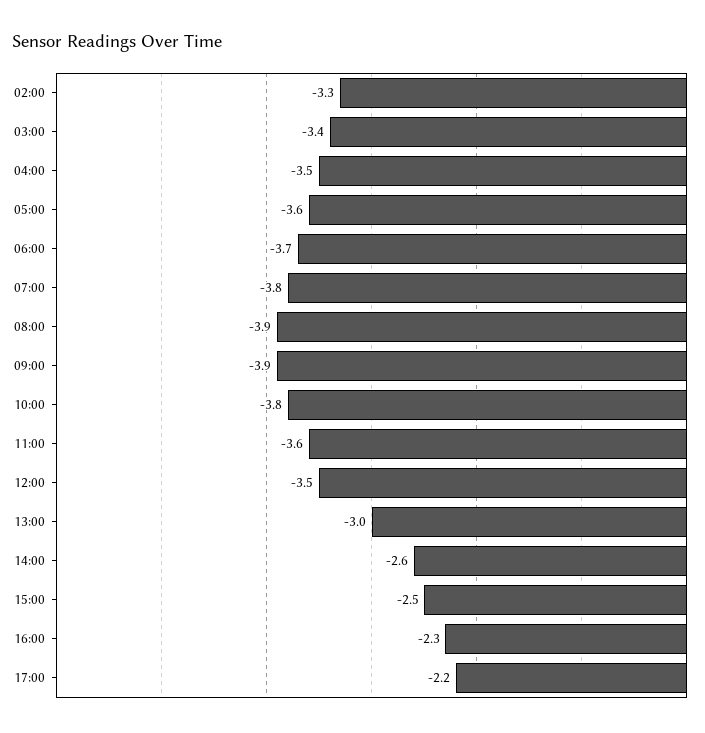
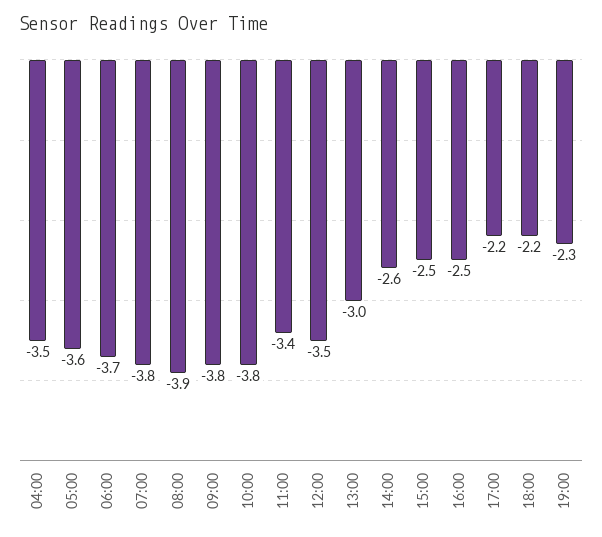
02:00: -3.3 -> none
03:00: -3.4 -> none
09:00: -3.9 -> -3.8
11:00: -3.6 -> -3.4
16:00: -2.3 -> -2.5
18:00: none -> -2.2
19:00: none -> -2.3

